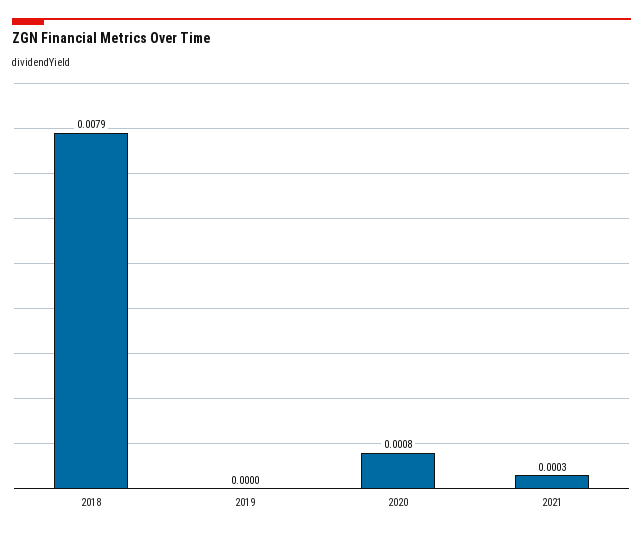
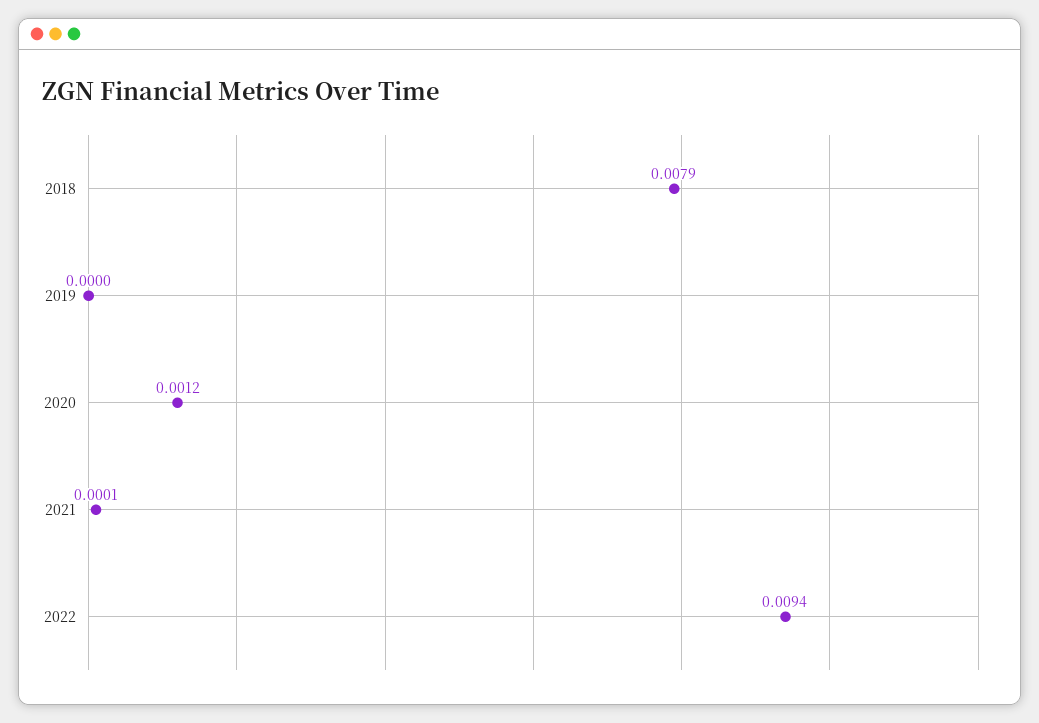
2020: 0.0008 -> 0.0012
2021: 0.0003 -> 0.0001
2022: none -> 0.0094

